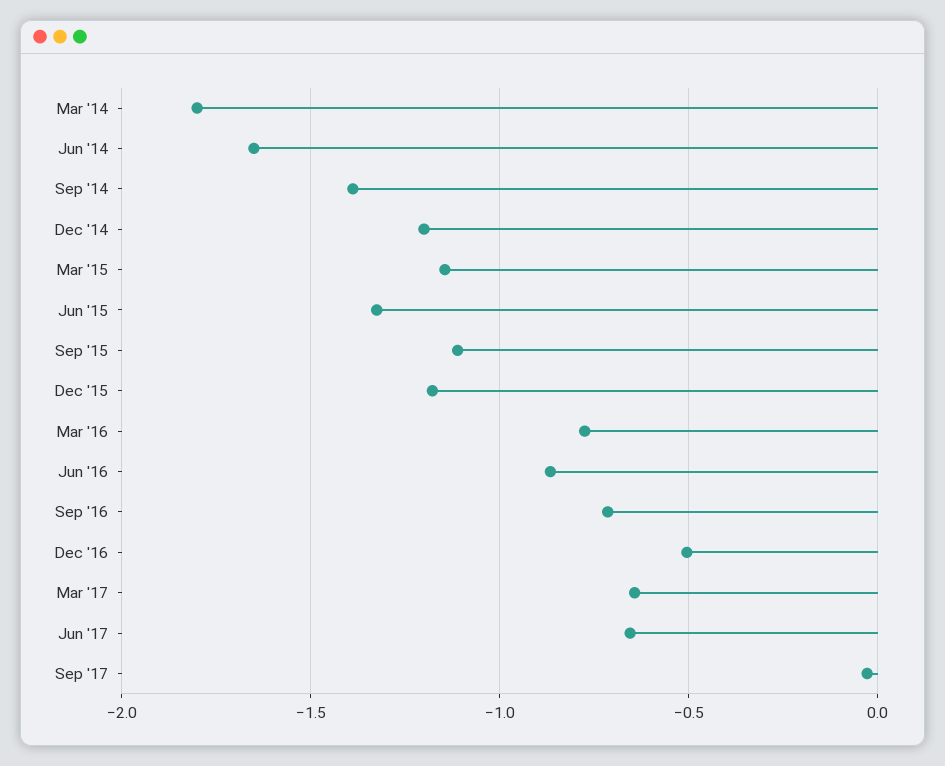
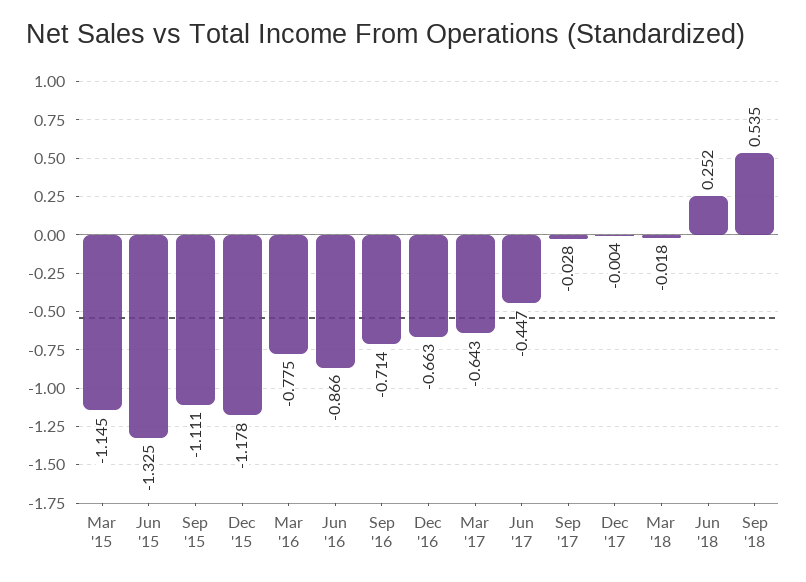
Mar '14: -1.8 -> none
Jun '14: -1.65 -> none
Sep '14: -1.4 -> none
Dec '14: -1.2 -> none
Dec '16: -0.5 -> -0.663
Jun '17: -0.65 -> -0.447
Dec '17: none -> -0.004
Mar '18: none -> -0.018
Jun '18: none -> 0.252
Sep '18: none -> 0.535

